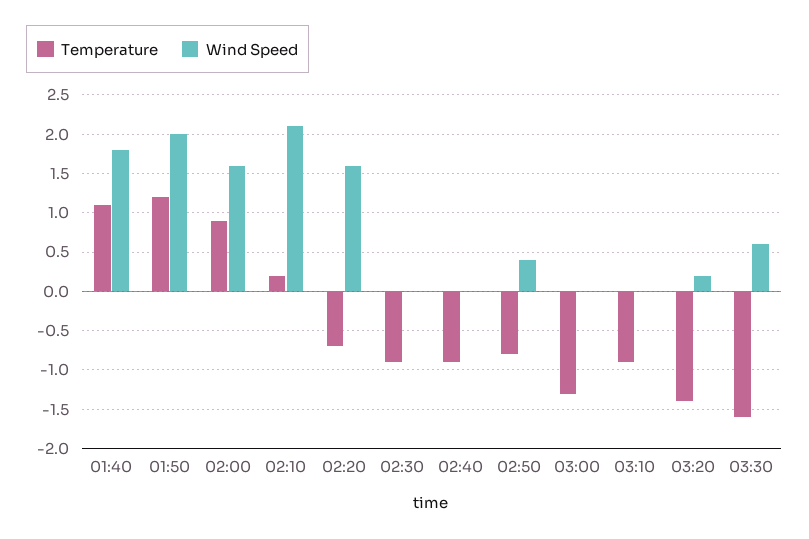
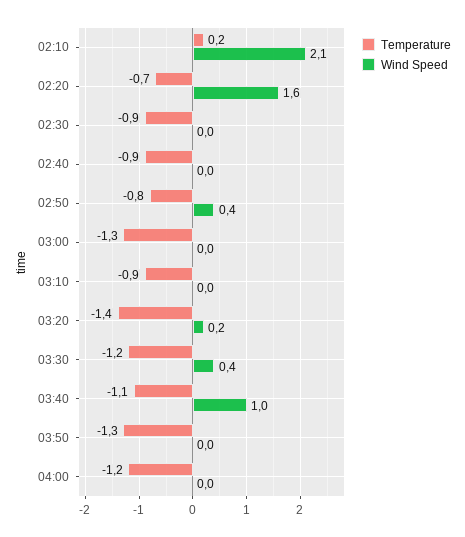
Temperature, 01:40: 1.1 -> none
Wind Speed, 01:40: 1.8 -> none
Temperature, 01:50: 1.2 -> none
Wind Speed, 01:50: 2 -> none
Temperature, 02:00: 0.9 -> none
Wind Speed, 02:00: 1.6 -> none
Temperature, 03:30: -1.6 -> -1.2
Wind Speed, 03:30: 0.6 -> 0.4
Temperature, 03:40: none -> -1.1
Wind Speed, 03:40: none -> 1
Temperature, 03:50: none -> -1.3
Wind Speed, 03:50: none -> 0
Temperature, 04:00: none -> -1.2
Wind Speed, 04:00: none -> 0

